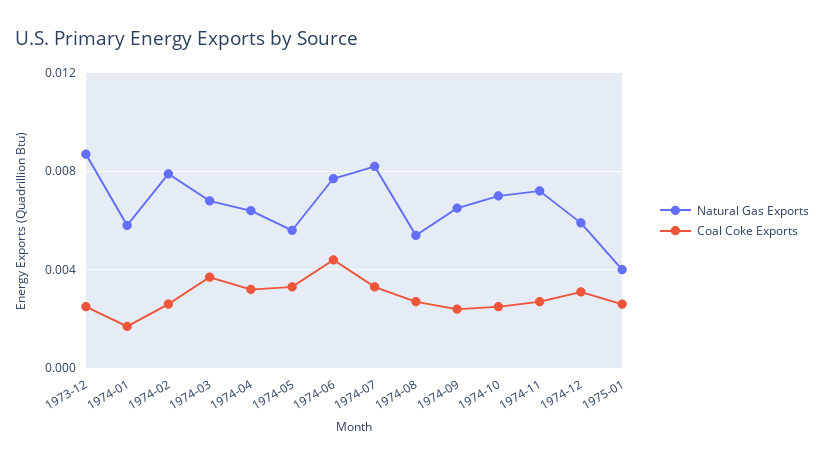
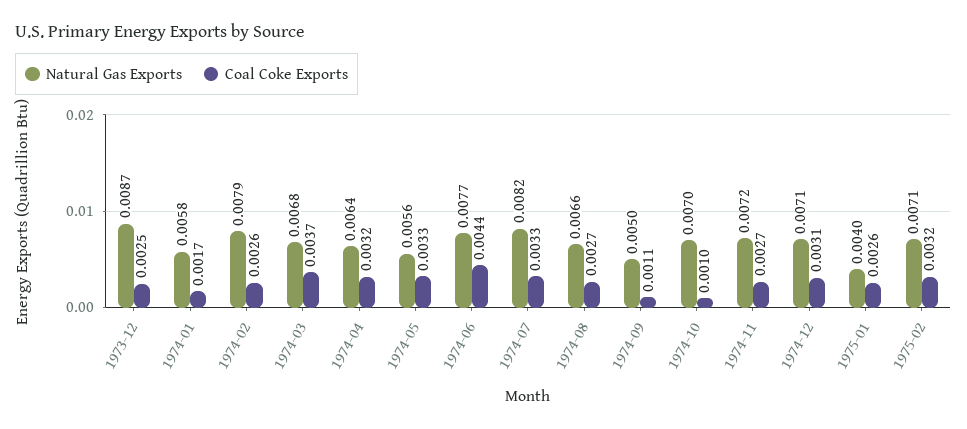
Natural Gas Exports, 1974-08: 0.0055 -> 0.0066
Natural Gas Exports, 1974-09: 0.0065 -> 0.005
Coal Coke Exports, 1974-09: 0.0025 -> 0.0011
Coal Coke Exports, 1974-10: 0.0025 -> 0.001
Natural Gas Exports, 1974-12: 0.006 -> 0.0071
Natural Gas Exports, 1975-02: none -> 0.0071
Coal Coke Exports, 1975-02: none -> 0.0032

